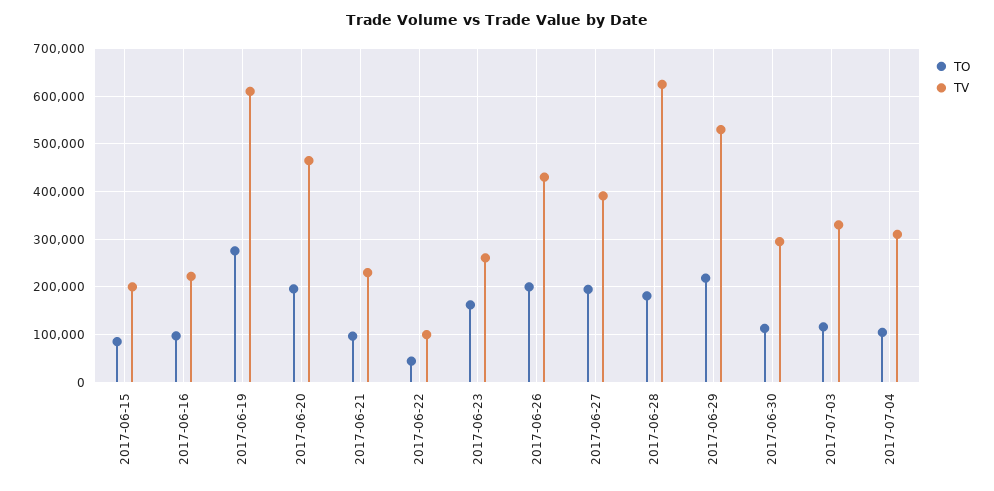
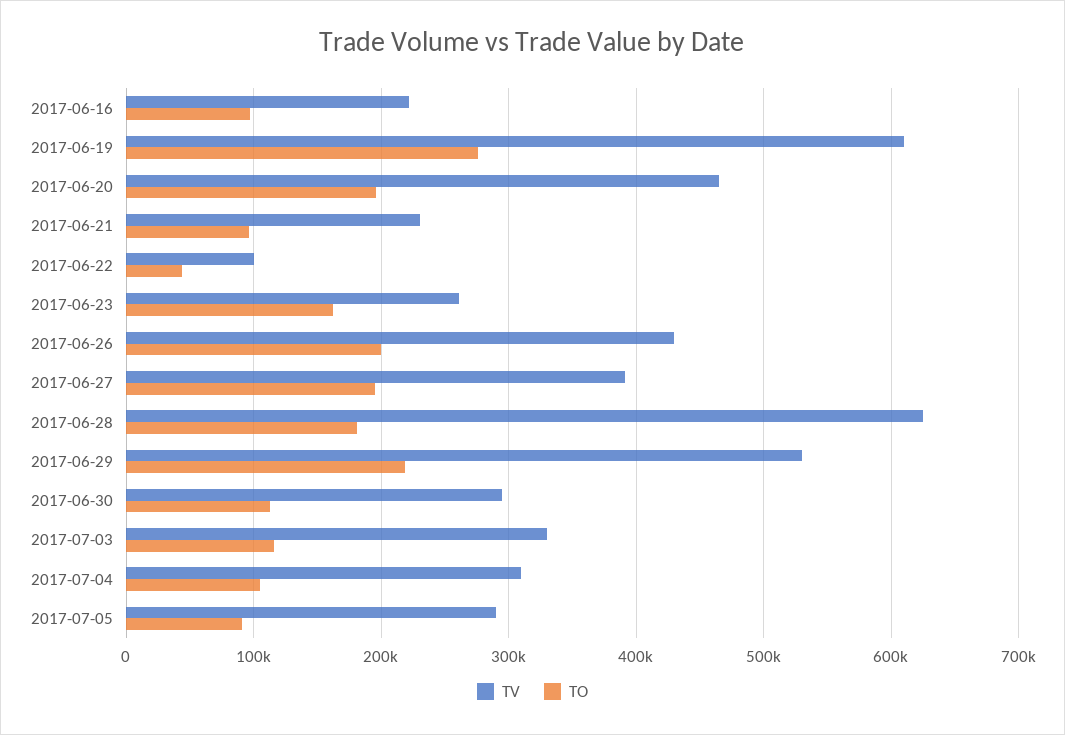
TO, 2017-06-15: 80000 -> none
TV, 2017-06-15: 200000 -> none
TV, 2017-07-05: none -> 290000
TO, 2017-07-05: none -> 90000

